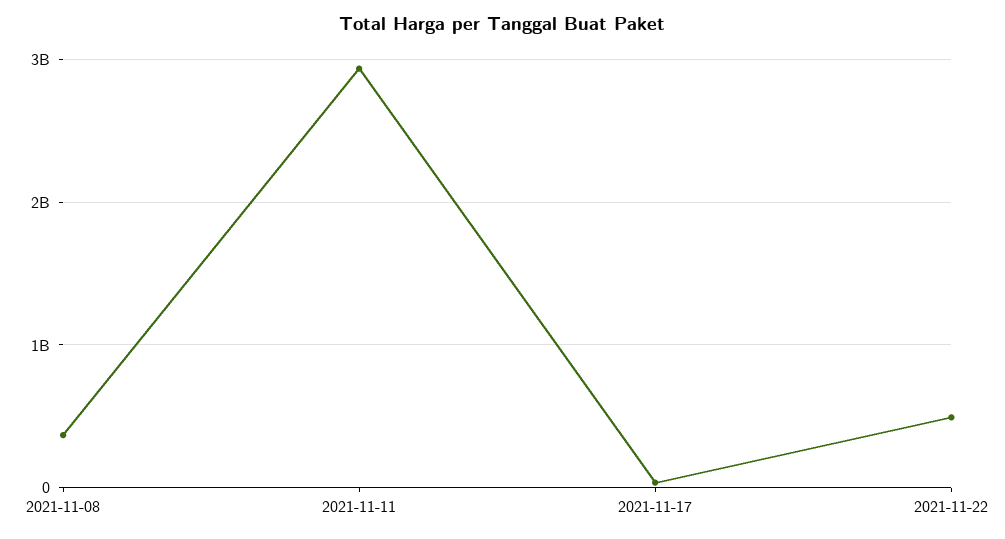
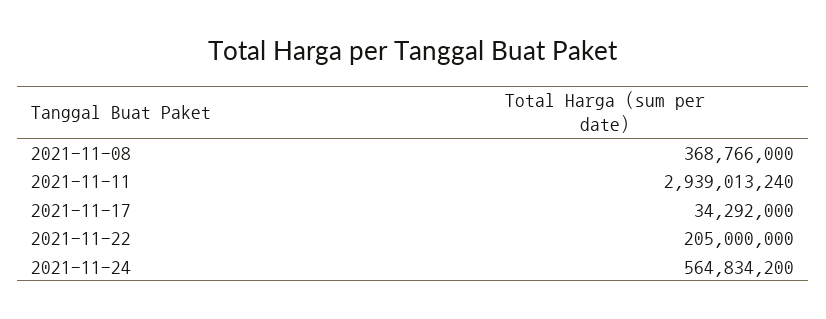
2021-11-22: 500000000 -> 205000000
2021-11-24: none -> 564834200

